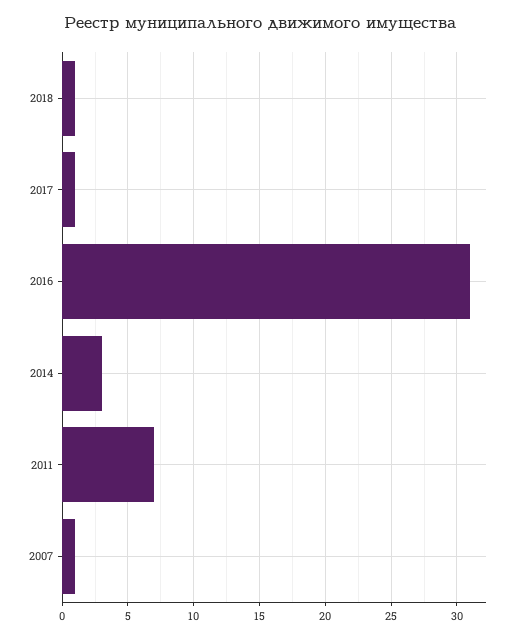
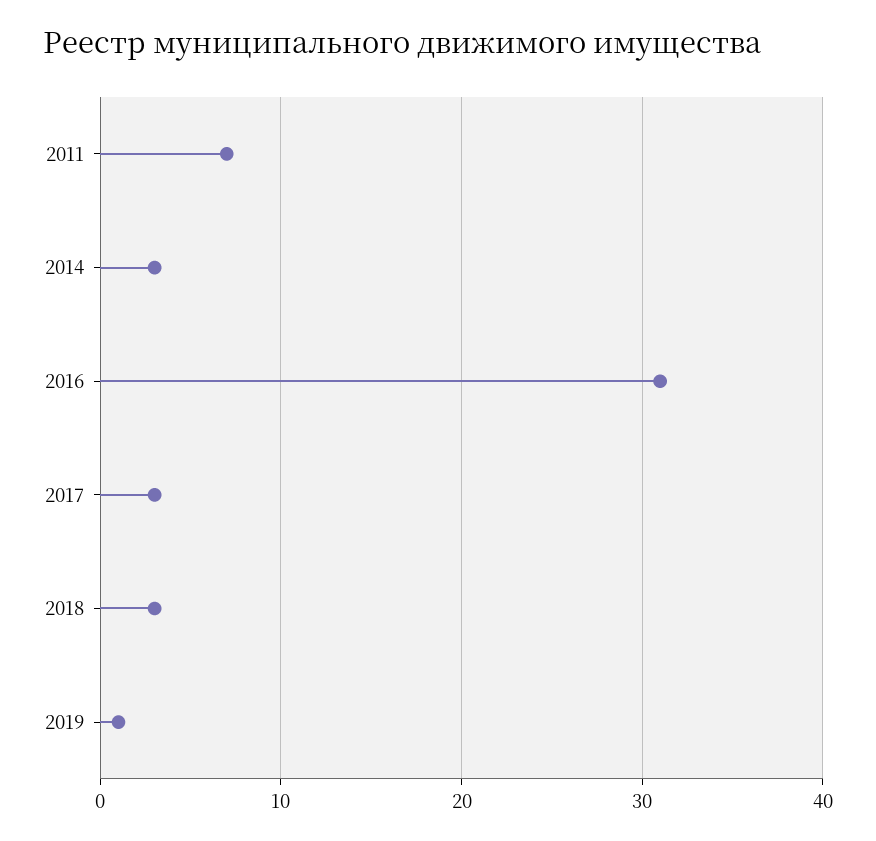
2018: 1 -> 3
2017: 1 -> 3
2007: 1 -> none
2019: none -> 1

